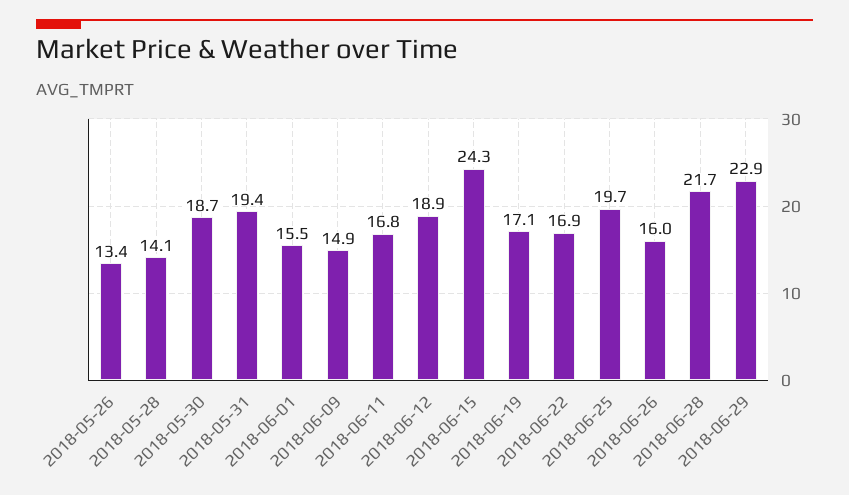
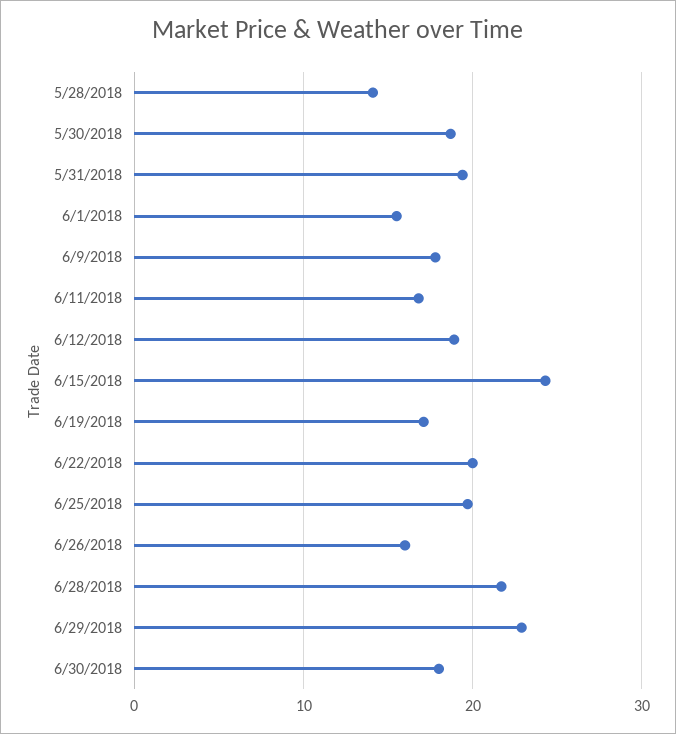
2018-05-26: 13.4 -> none
2018-06-09: 14.9 -> 18
2018-06-22: 16.9 -> 20
6/30/2018: none -> 18

